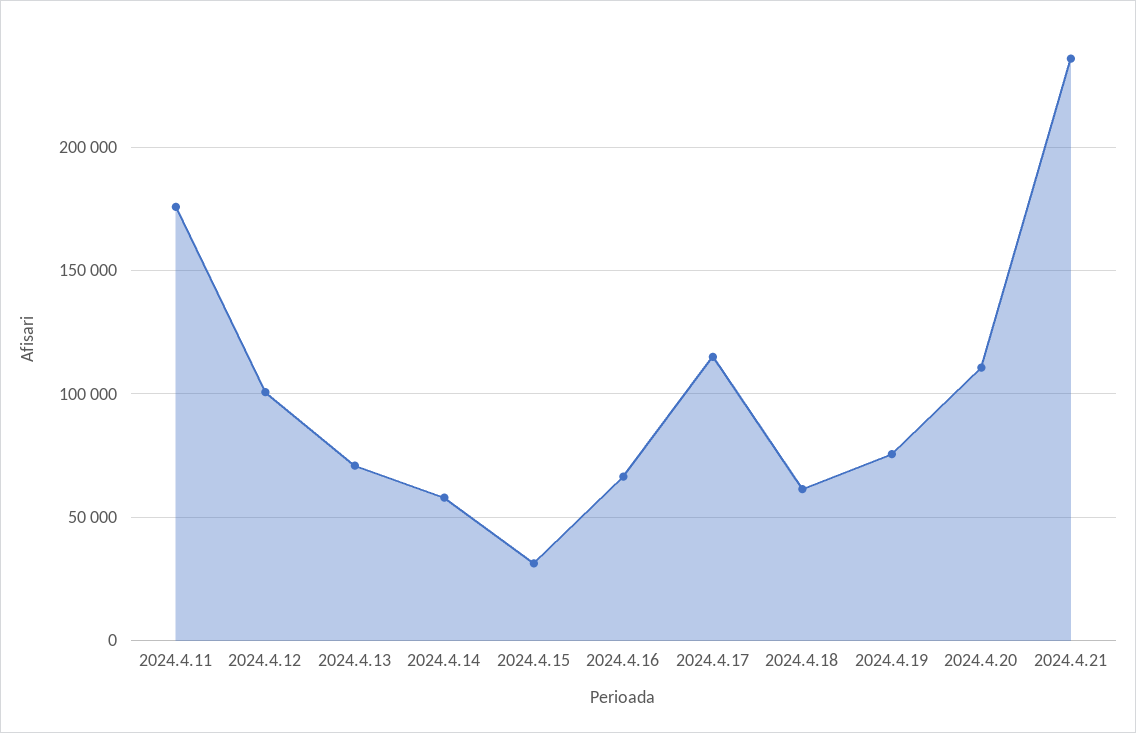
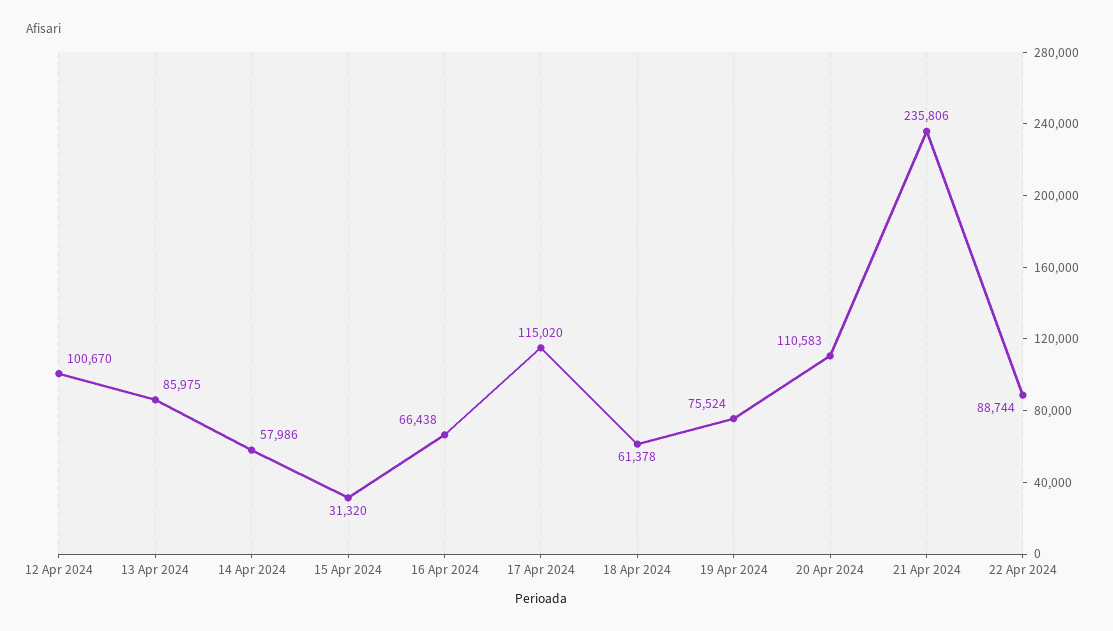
2024.4.11: 175000 -> none
2024.4.13: 70000 -> 85975
22 Apr 2024: none -> 88744

